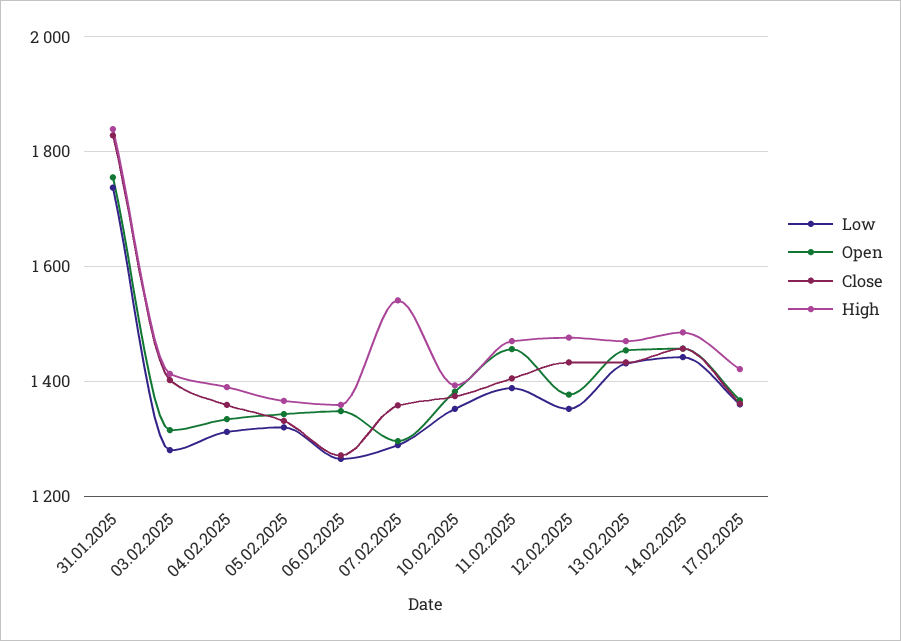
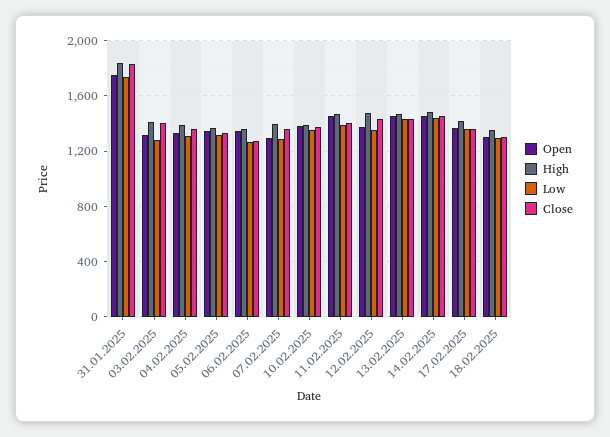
High, 07.02.2025: 1540 -> 1400
Open, 18.02.2025: none -> 1300
High, 18.02.2025: none -> 1350
Low, 18.02.2025: none -> 1300
Close, 18.02.2025: none -> 1300

